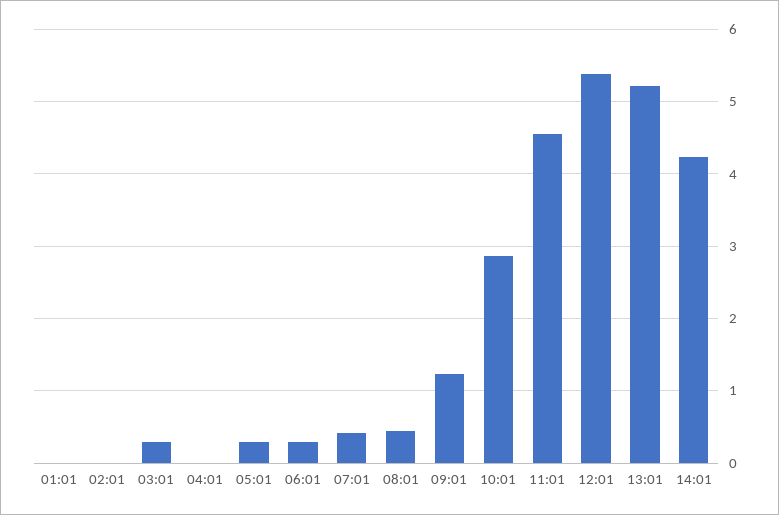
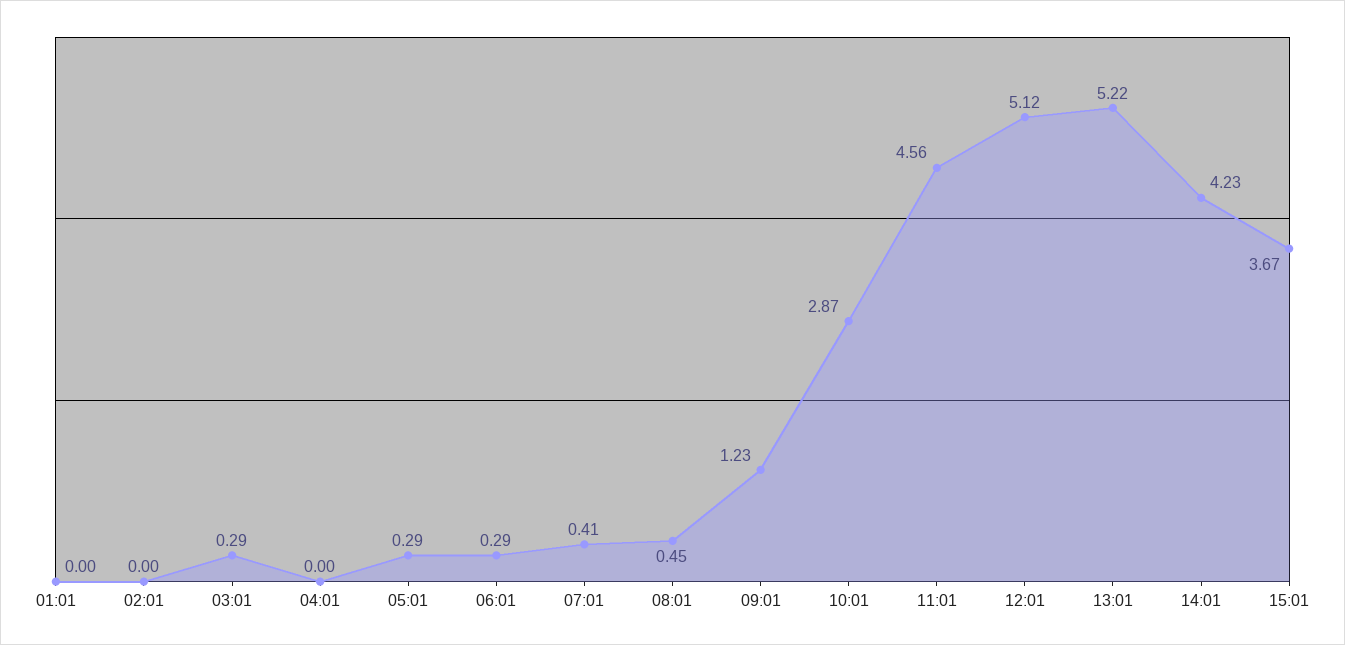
12:01: 5.4 -> 5.12
15:01: none -> 3.67

